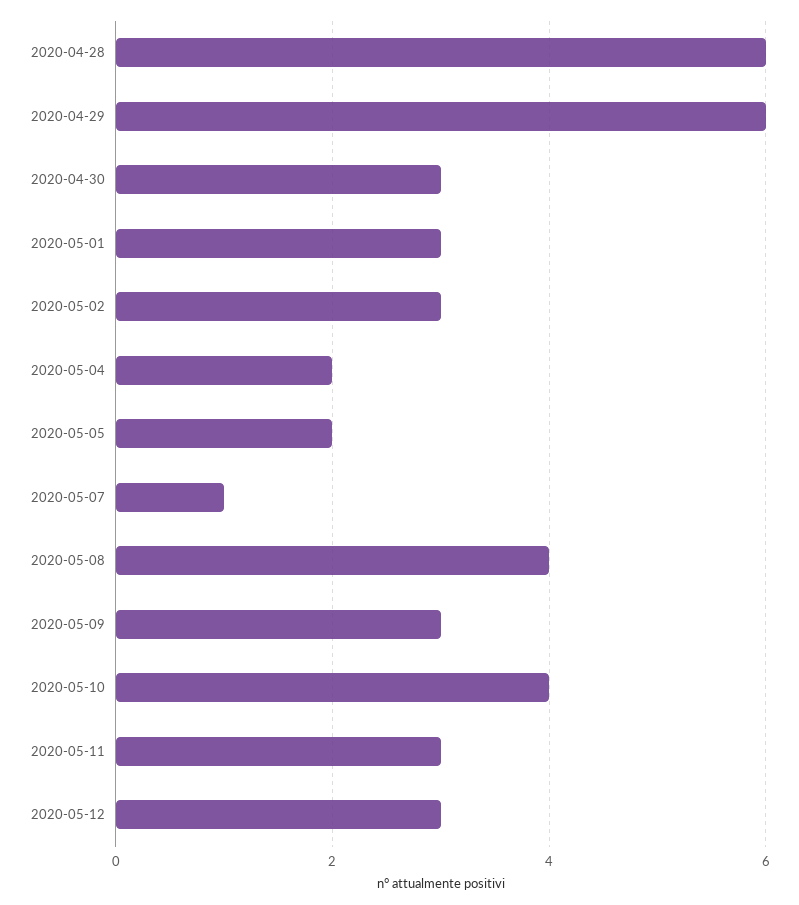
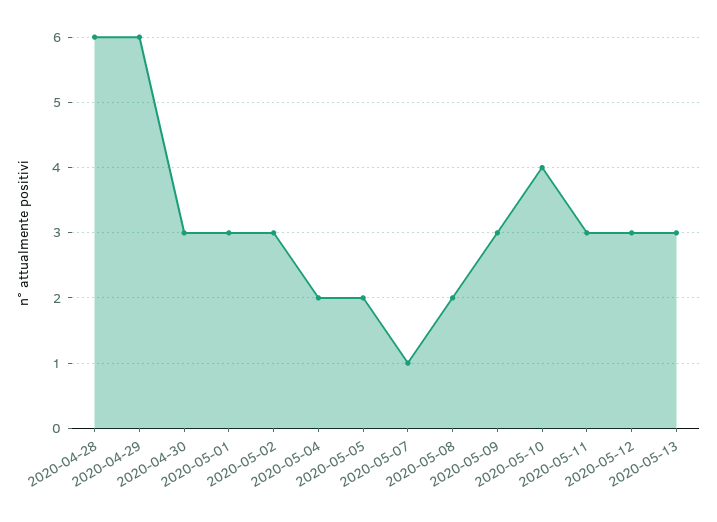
2020-05-08: 4 -> 2
2020-05-13: none -> 3

